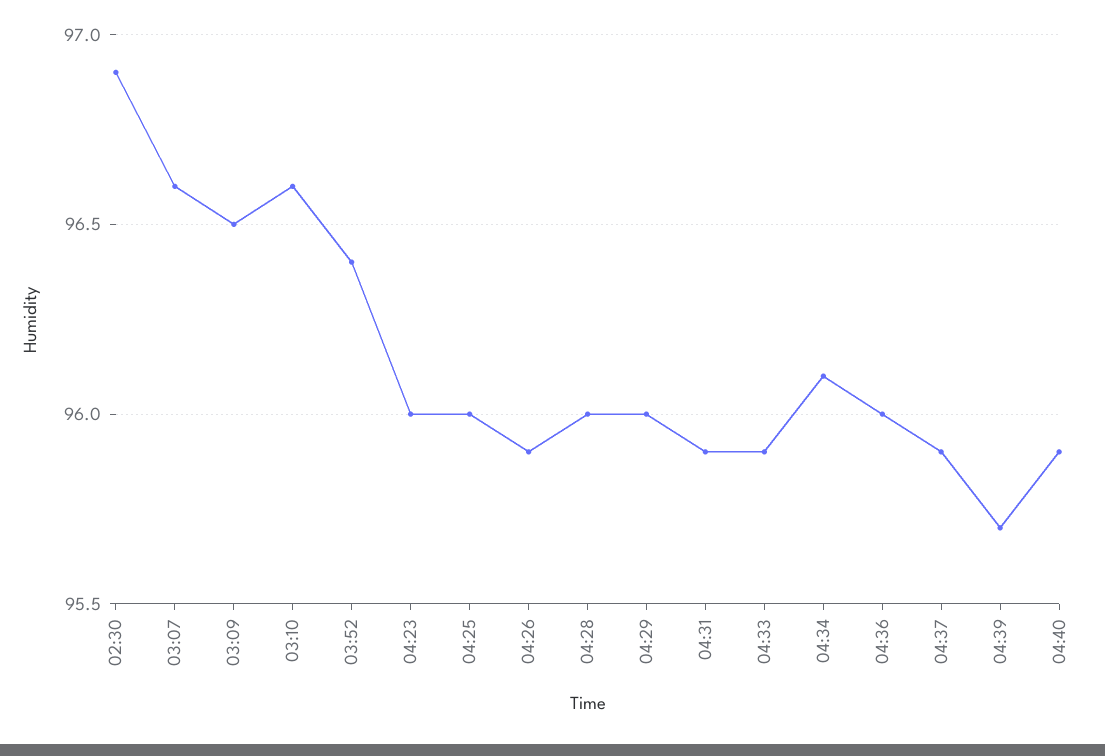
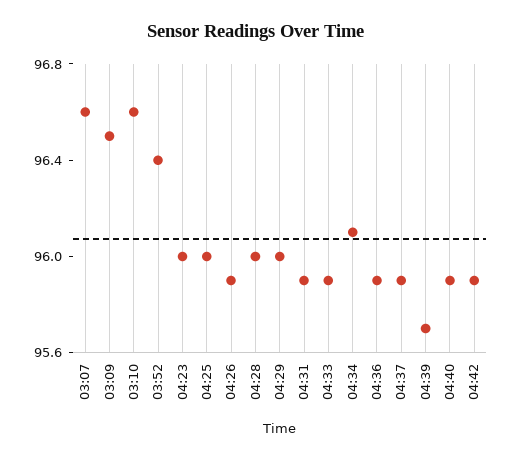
02:30: 96.9 -> none
04:36: 96 -> 95.9
04:42: none -> 95.9

